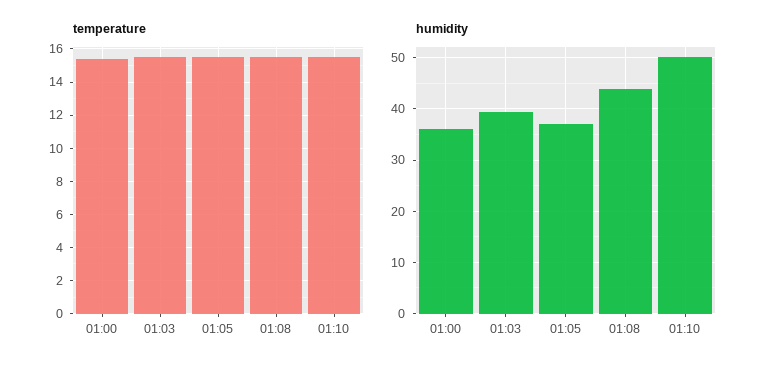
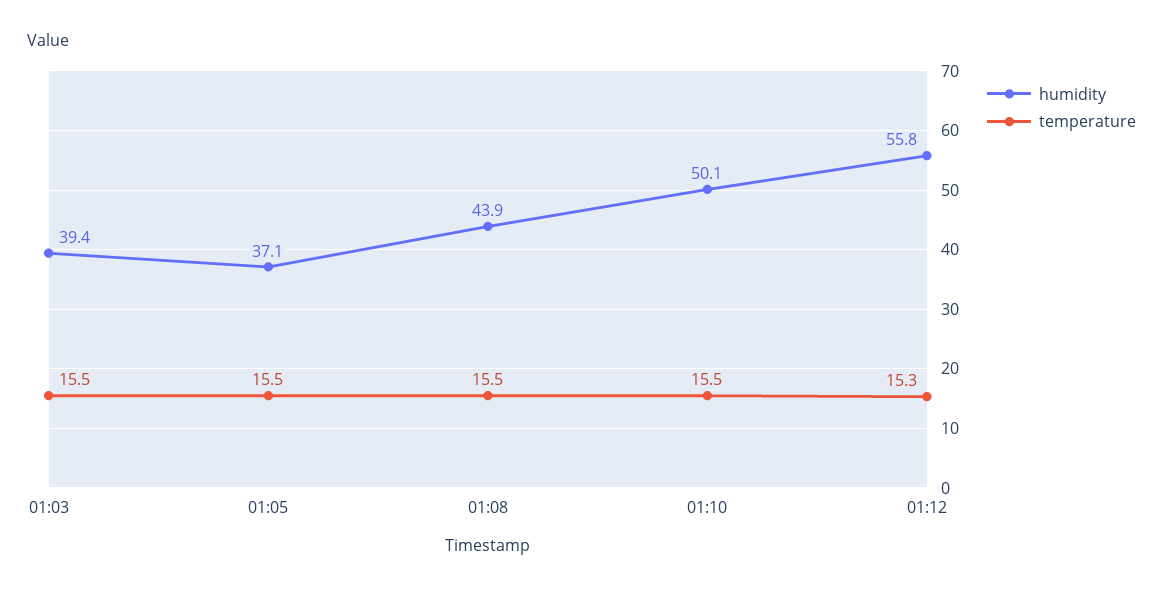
temperature, 01:00: 15.5 -> none
humidity, 01:00: 36 -> none
humidity, 01:12: none -> 55.8
temperature, 01:12: none -> 15.3

